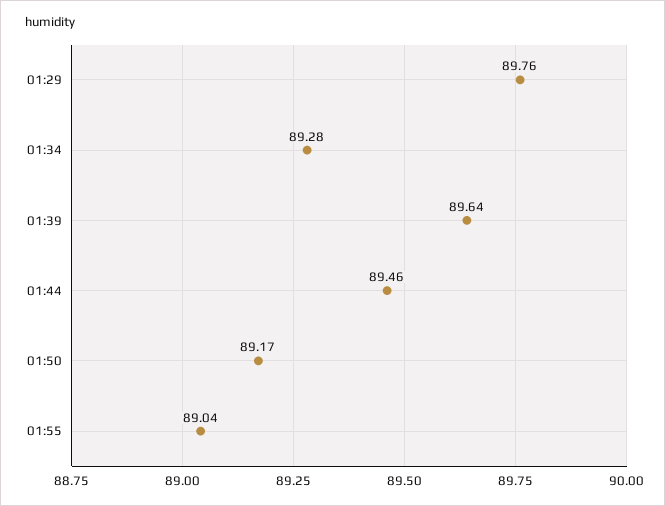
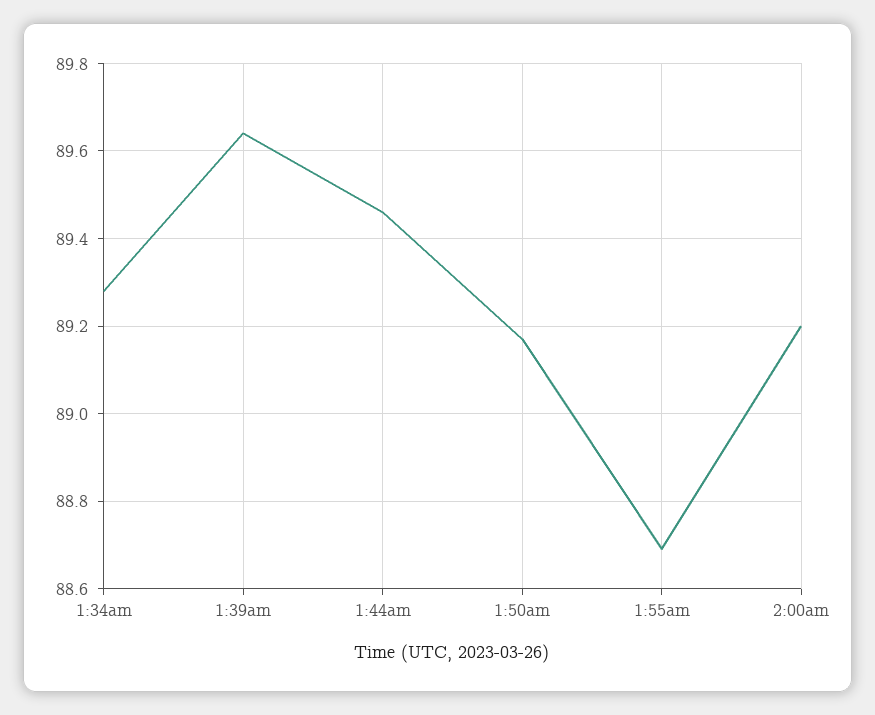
01:29: 89.76 -> none
01:55: 89.04 -> 88.7
2:00am: none -> 89.2

